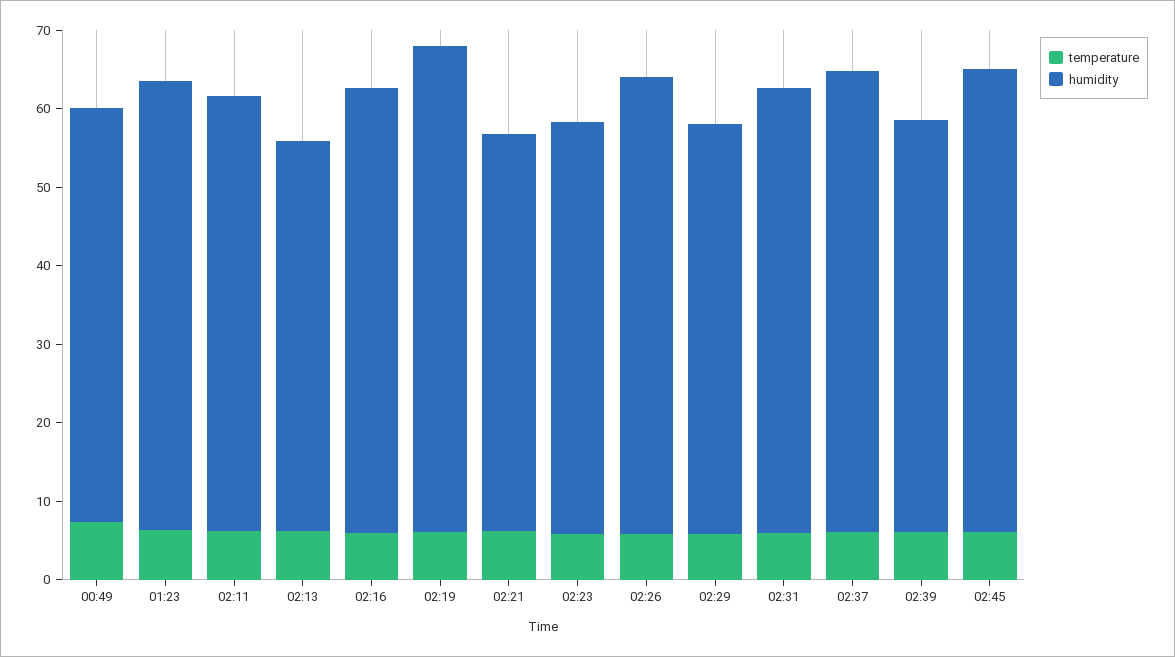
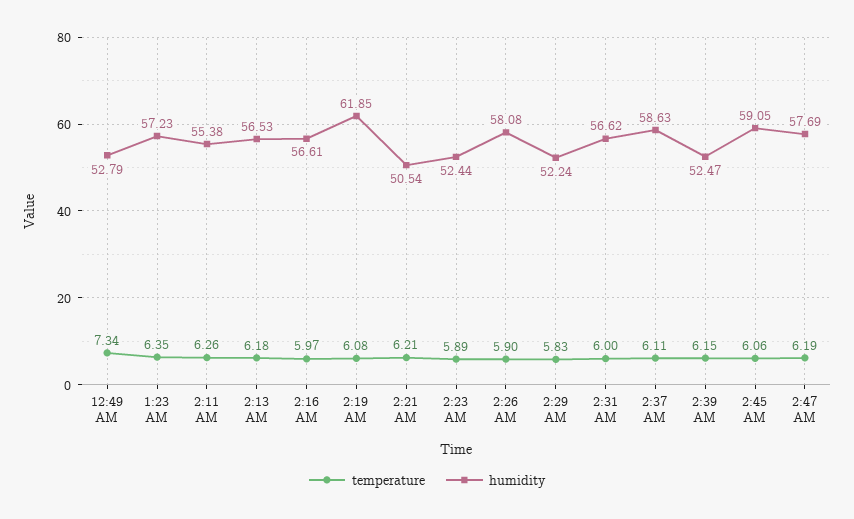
humidity, 02:13: 50 -> 56.53
temperature, 2:47 AM: none -> 6.19
humidity, 2:47 AM: none -> 57.69

